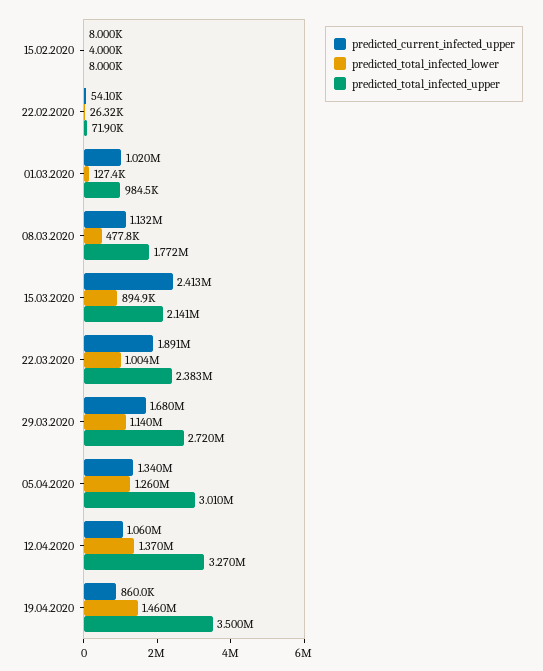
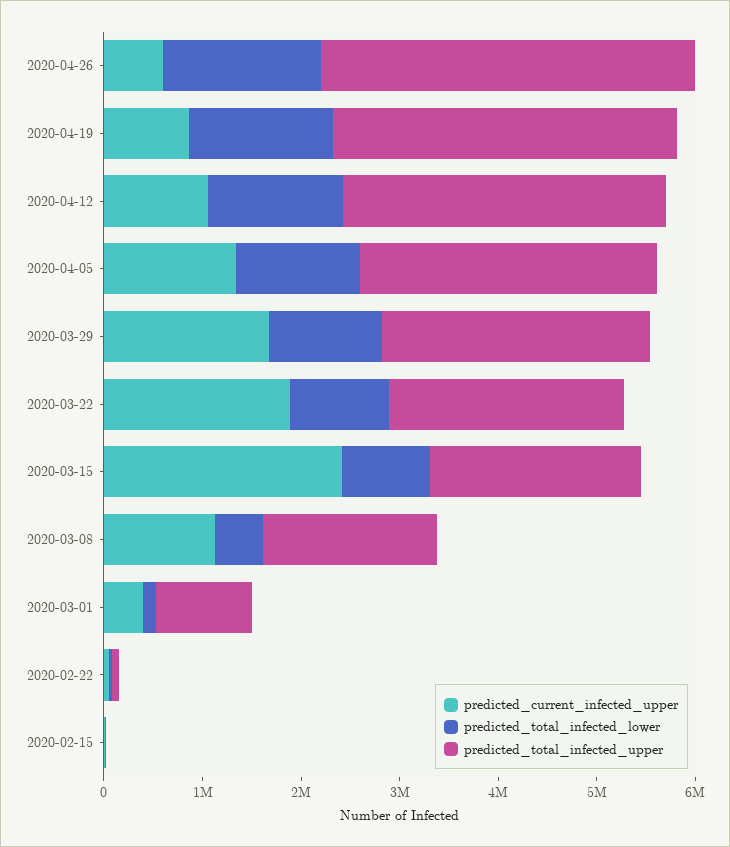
predicted_current_infected_upper, 01.03.2020: 1020000 -> 400000
predicted_current_infected_upper, 2020-04-26: none -> 600000
predicted_total_infected_lower, 2020-04-26: none -> 1600000
predicted_total_infected_upper, 2020-04-26: none -> 3800000

